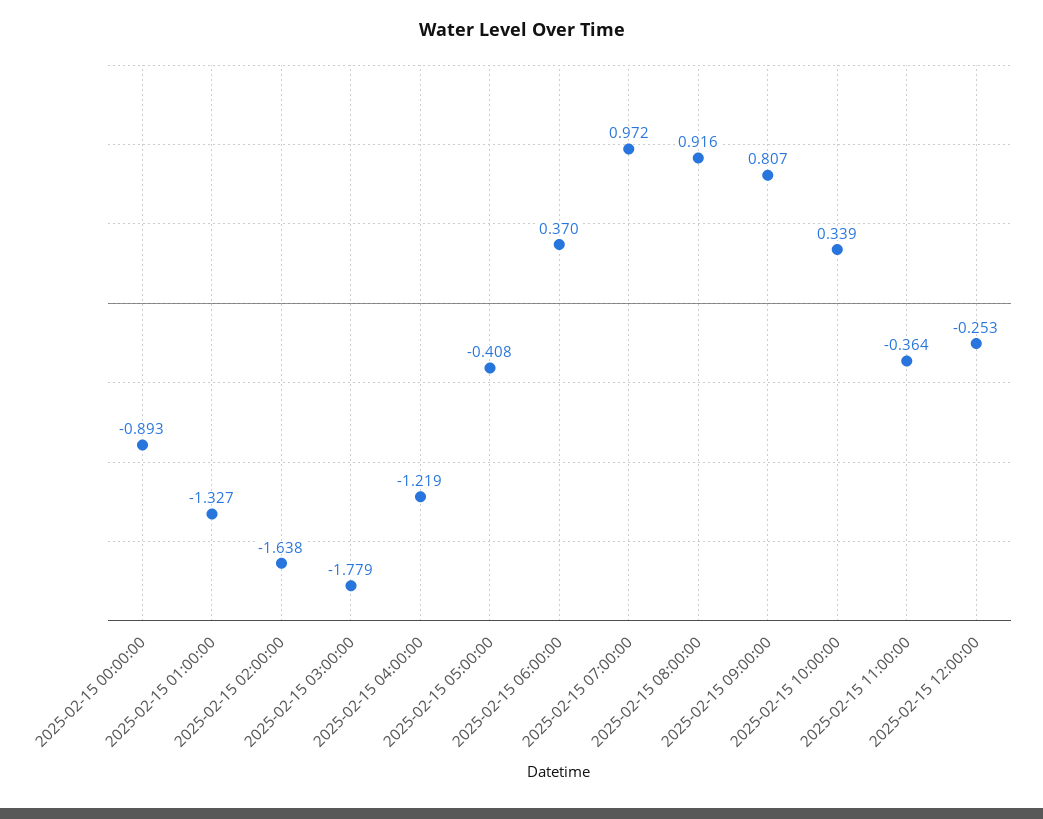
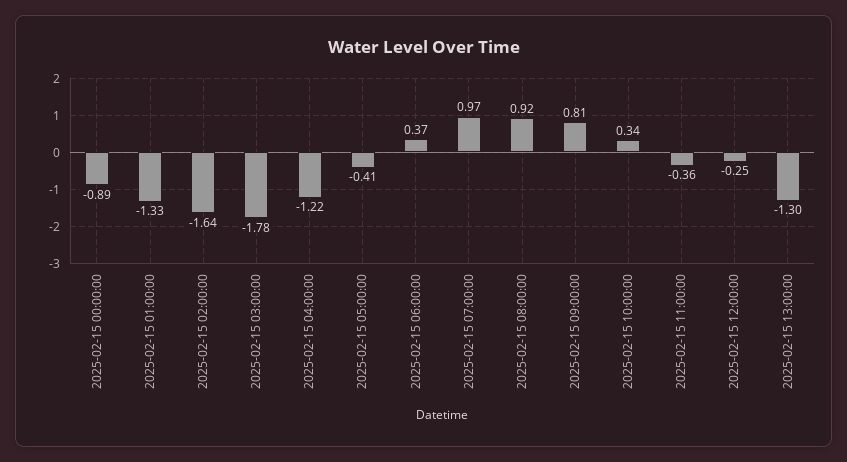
2025-02-15 13:00:00: none -> -1.3

